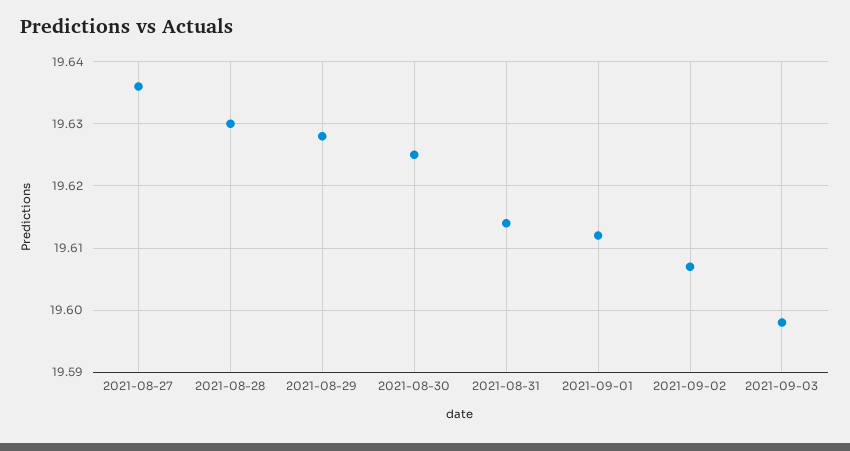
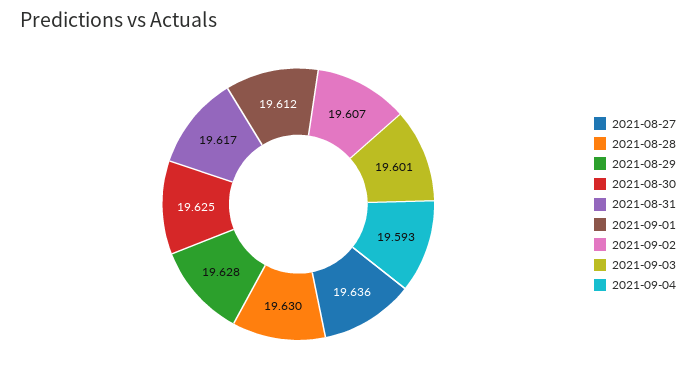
2021-08-31: 19.614 -> 19.617
2021-09-03: 19.598 -> 19.601
2021-09-04: none -> 19.593

